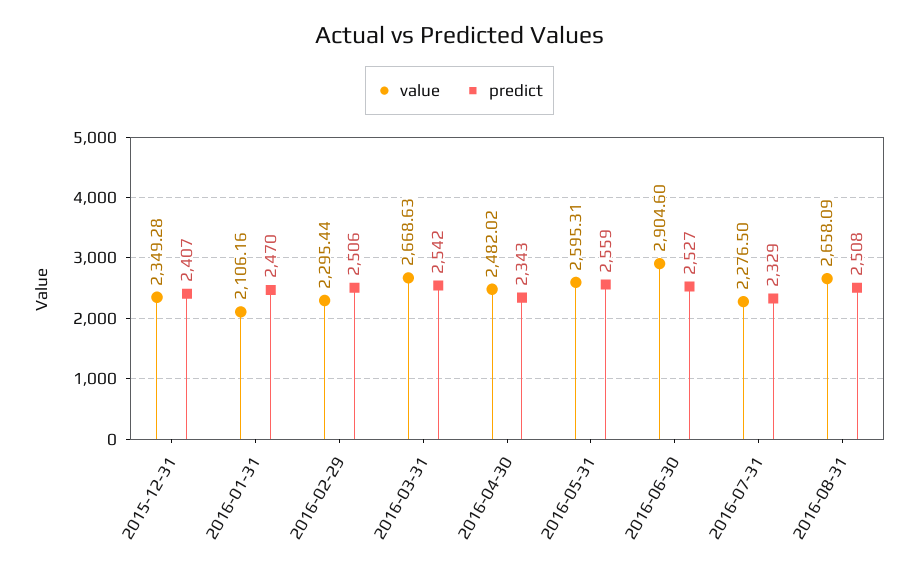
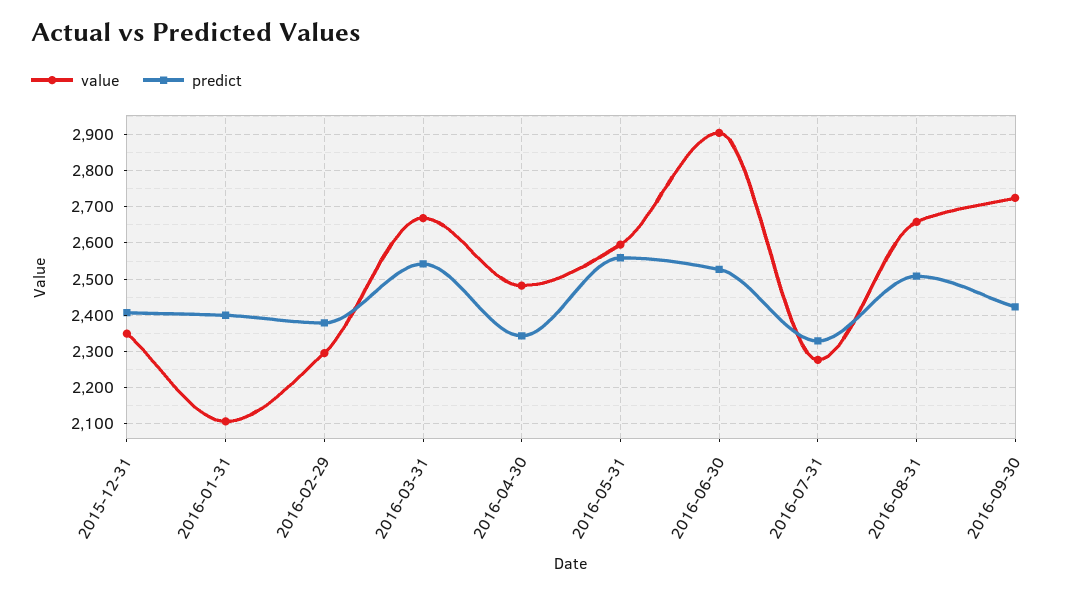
predict, 2016-01-31: 2470 -> 2400
predict, 2016-02-29: 2506 -> 2380
value, 2016-09-30: none -> 2720
predict, 2016-09-30: none -> 2420

